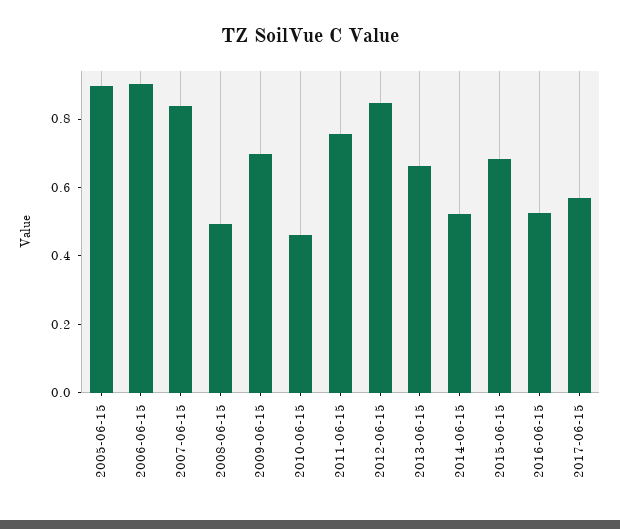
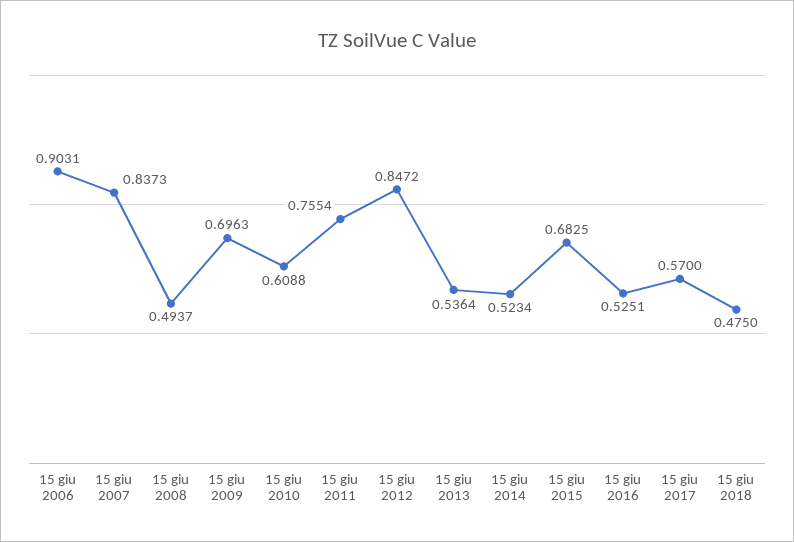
2005-06-15: 0.9 -> none
2010-06-15: 0.45 -> 0.6088
2013-06-15: 0.65 -> 0.5364
15 giu 2018: none -> 0.475

